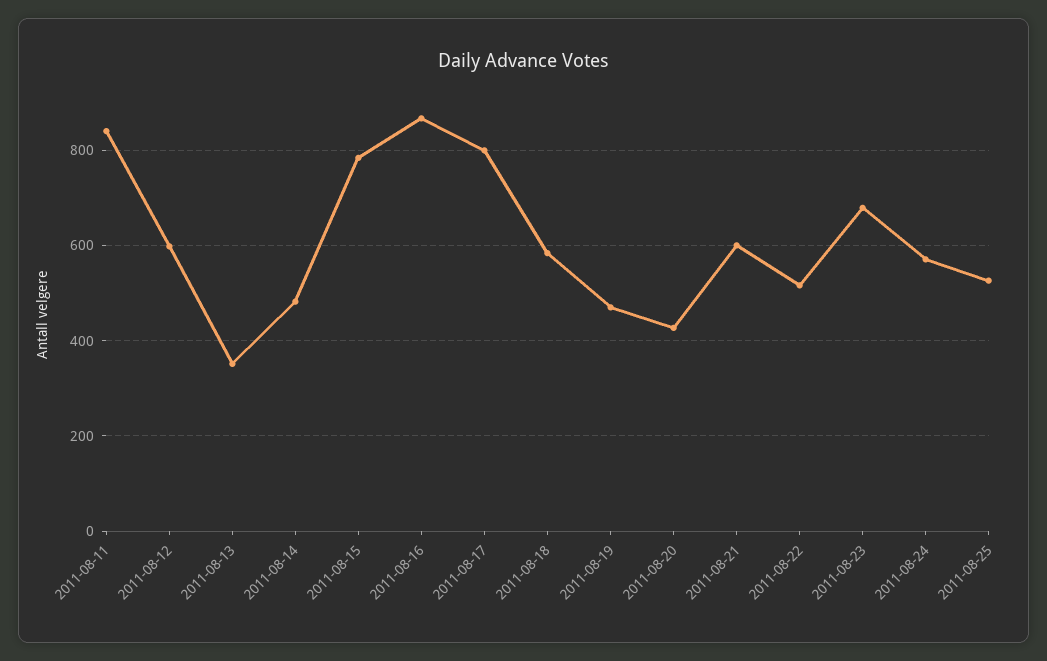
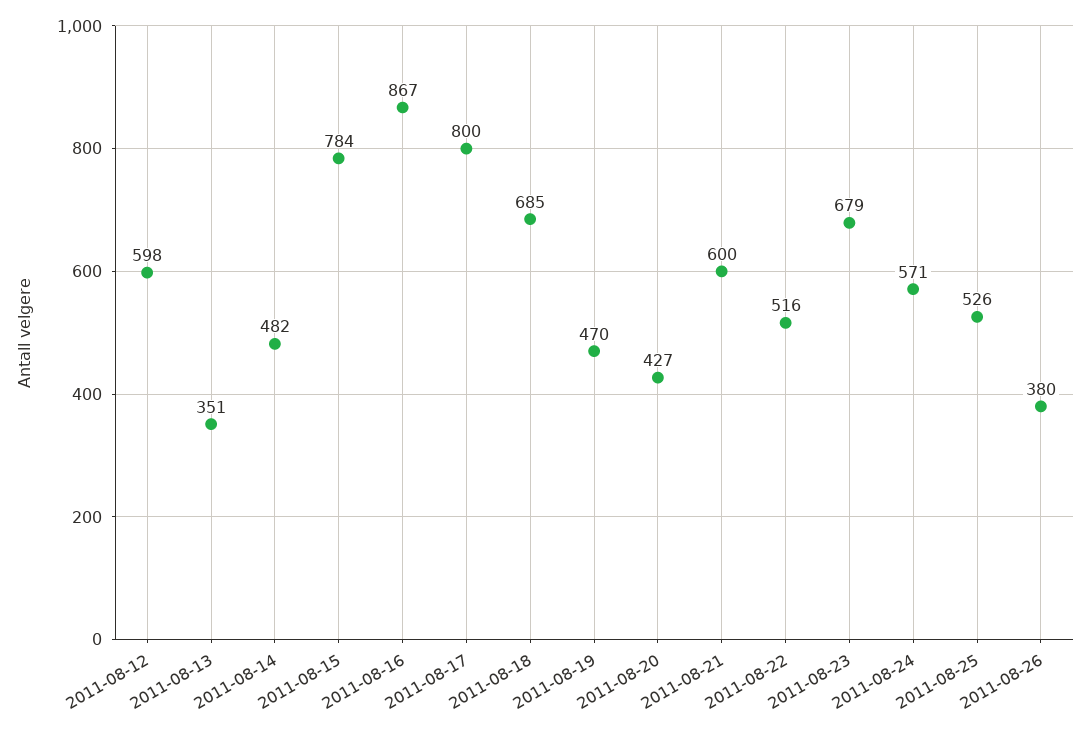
2011-08-11: 840 -> none
2011-08-18: 580 -> 685
2011-08-26: none -> 380

